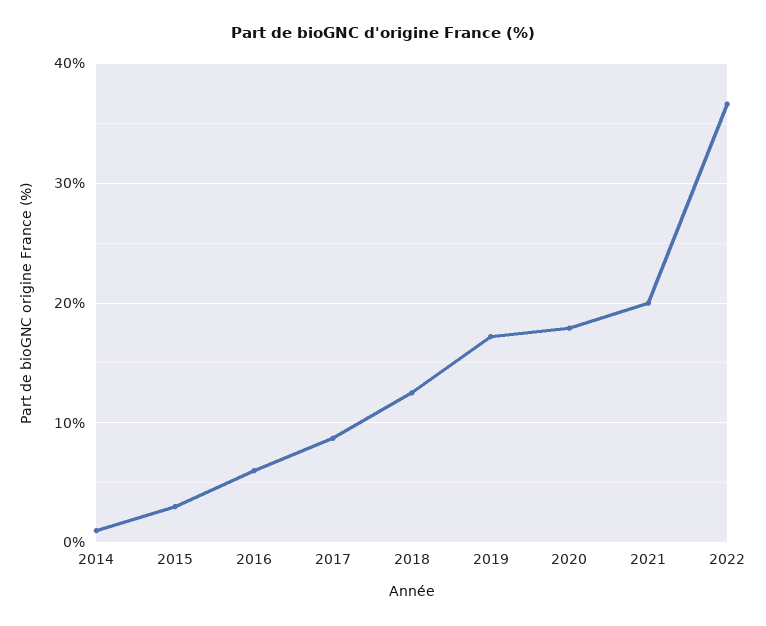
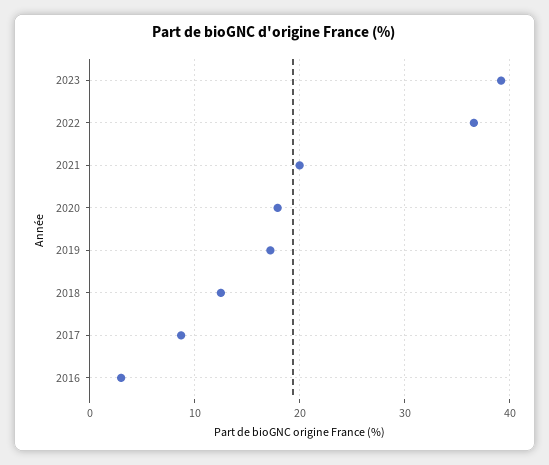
2014: 1 -> none
2015: 3 -> none
2016: 6 -> 3
2023: none -> 39

